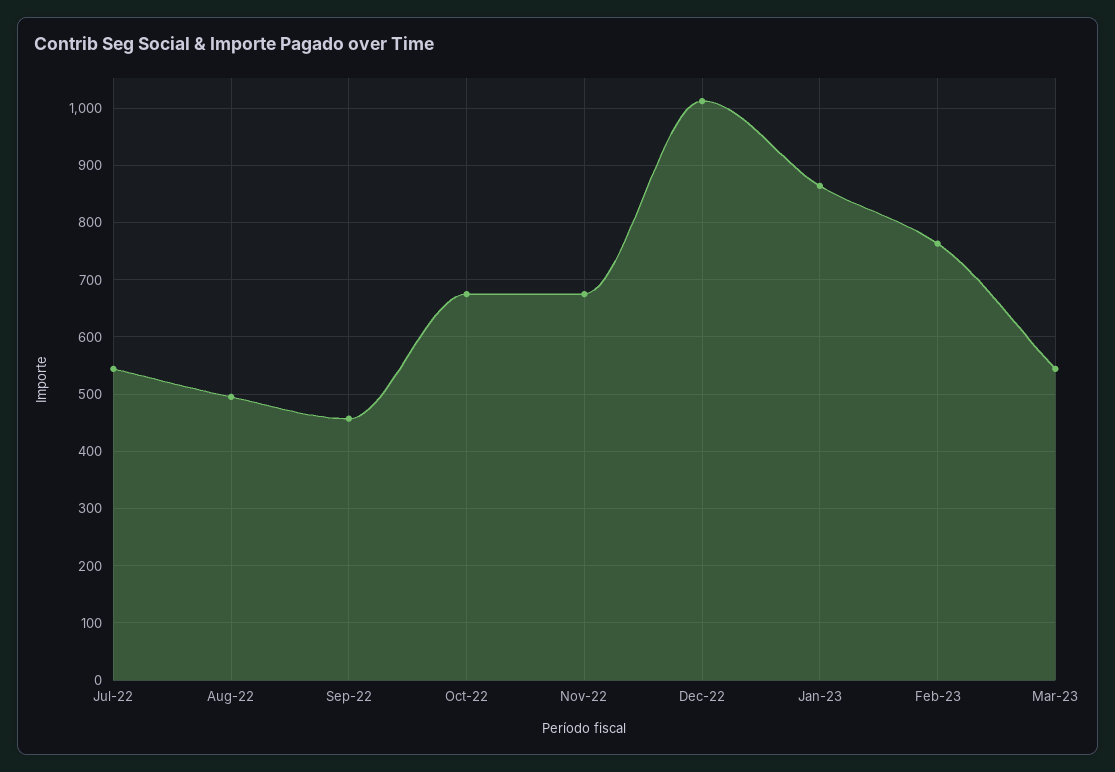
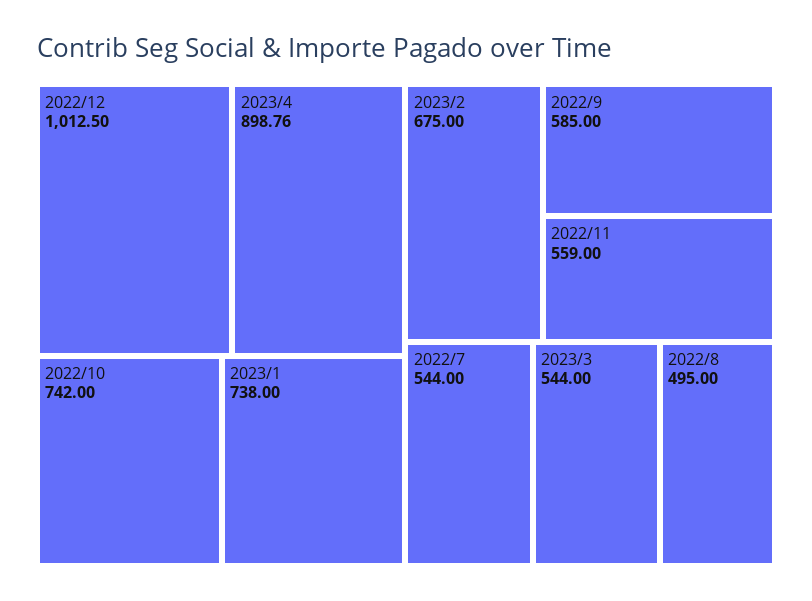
Sep-22: 460 -> 585
Oct-22: 680 -> 742
Nov-22: 680 -> 559
Jan-23: 860 -> 738
Feb-23: 760 -> 675
2023/4: none -> 898.76

